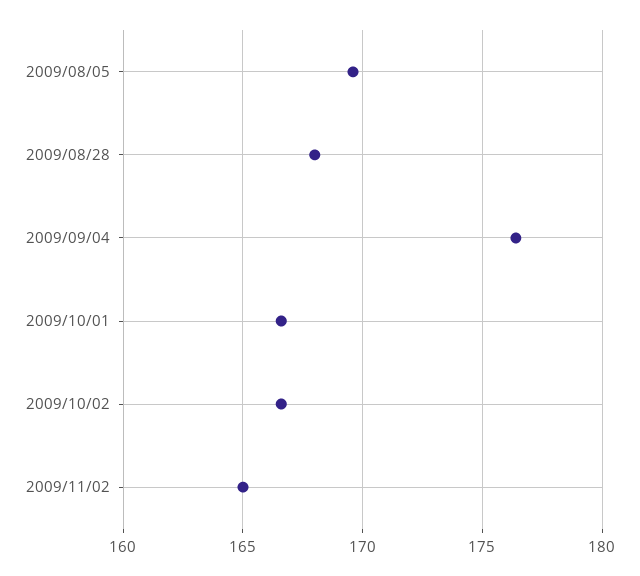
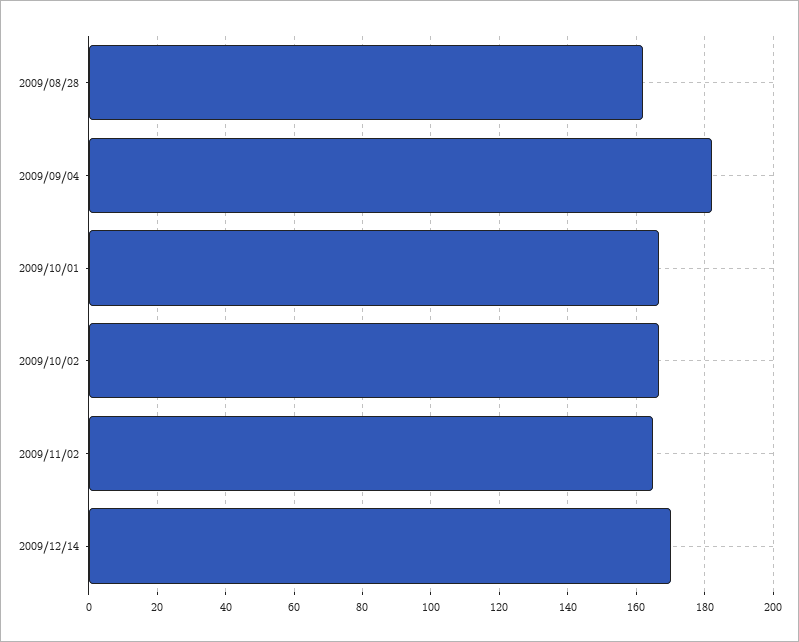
2009/08/05: 169.5 -> none
2009/08/28: 168 -> 162
2009/09/04: 176.5 -> 182
2009/12/14: none -> 170

